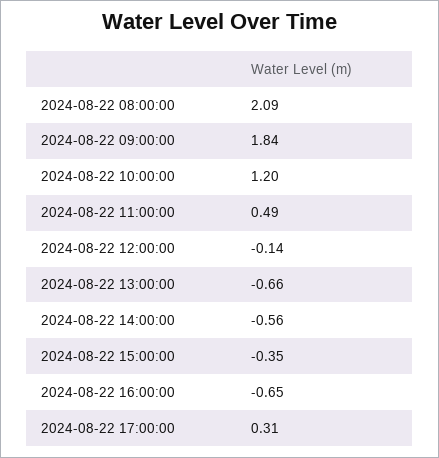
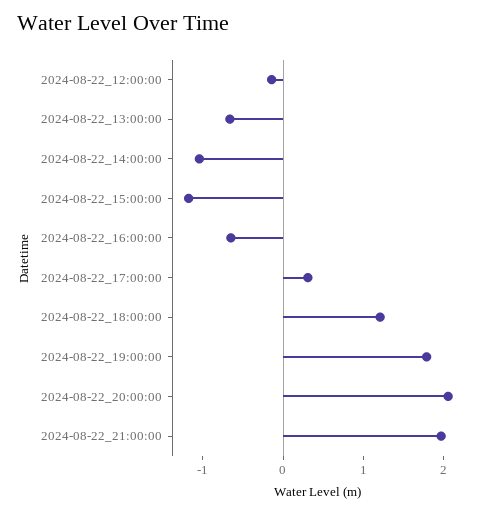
2024-08-22 08:00:00: 2.09 -> none
2024-08-22 09:00:00: 1.84 -> none
2024-08-22 10:00:00: 1.2 -> none
2024-08-22 11:00:00: 0.49 -> none
2024-08-22 14:00:00: -0.56 -> -1
2024-08-22 15:00:00: -0.35 -> -1.2
2024-08-22_18:00:00: none -> 1.2
2024-08-22_19:00:00: none -> 1.8
2024-08-22_20:00:00: none -> 2
2024-08-22_21:00:00: none -> 2

